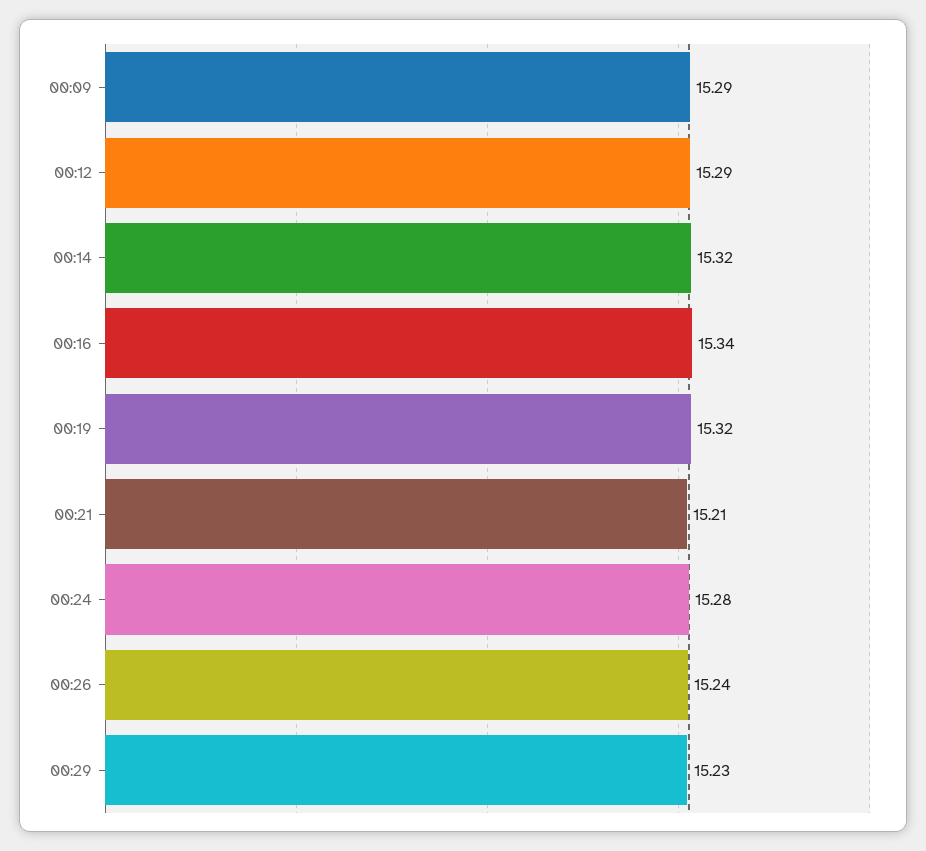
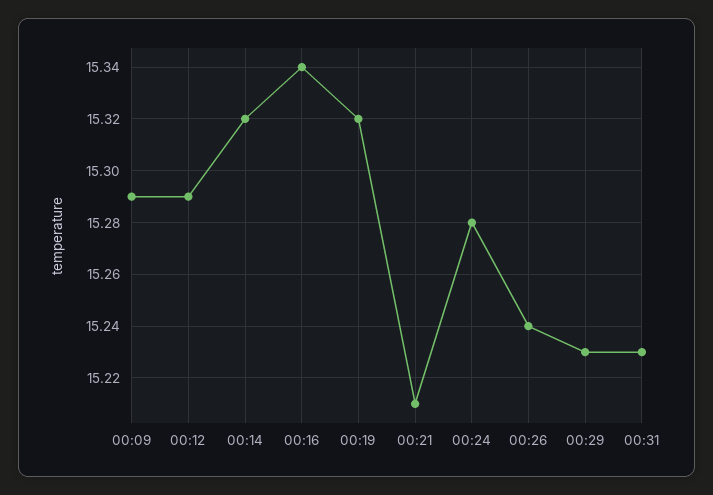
00:31: none -> 15.23

